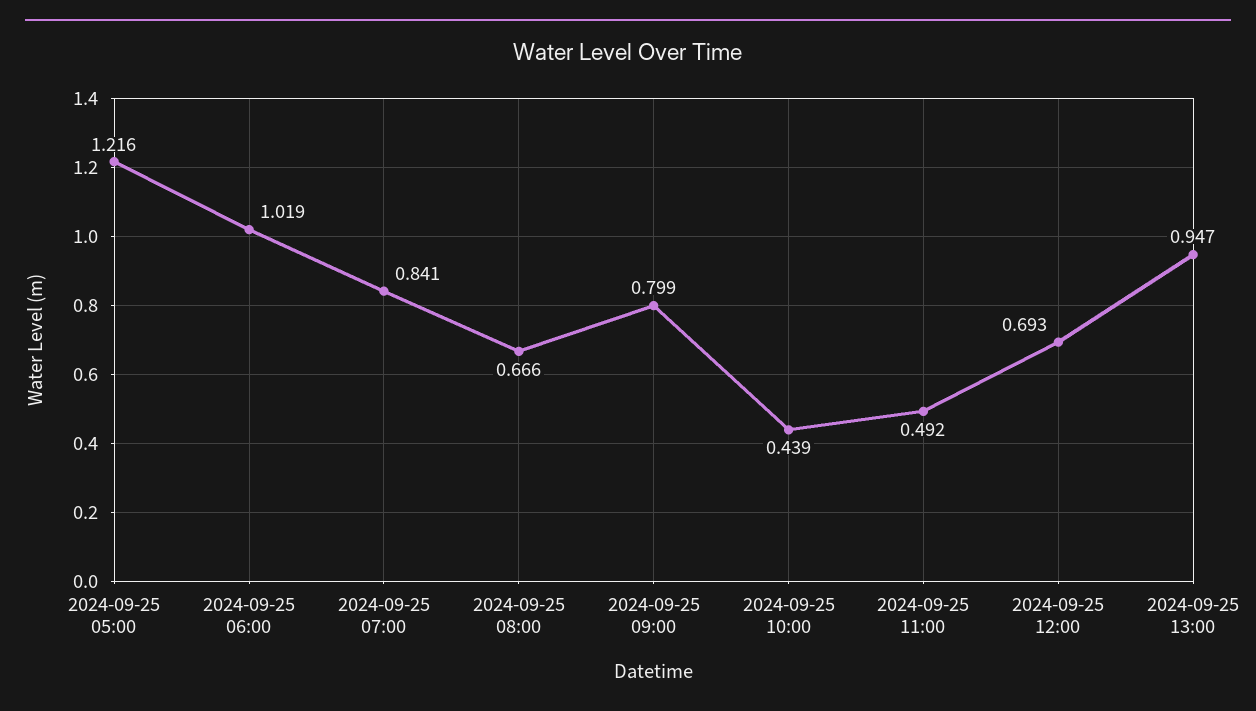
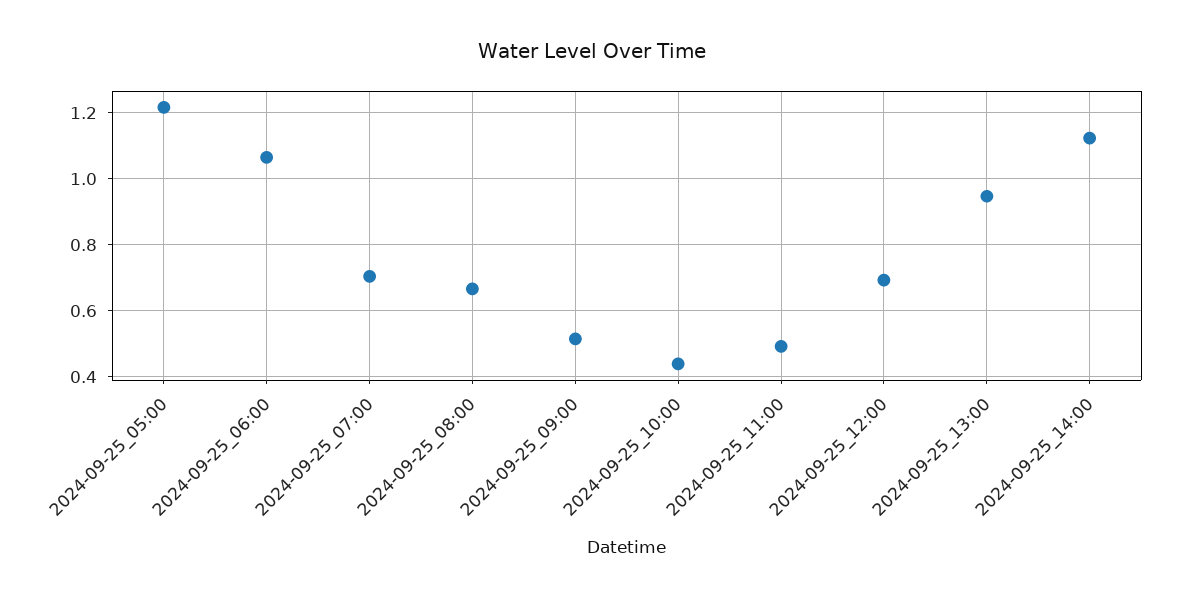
2024-09-25 06:00: 1.019 -> 1.06
2024-09-25 07:00: 0.841 -> 0.7
2024-09-25 09:00: 0.799 -> 0.52
2024-09-25_14:00: none -> 1.12

